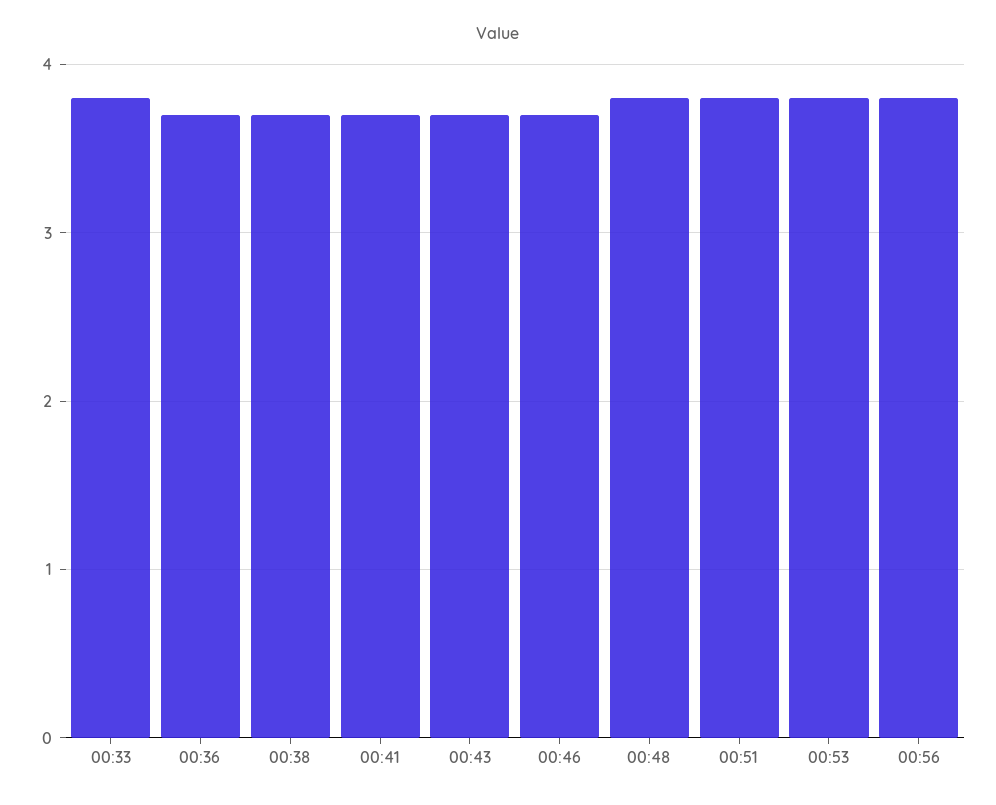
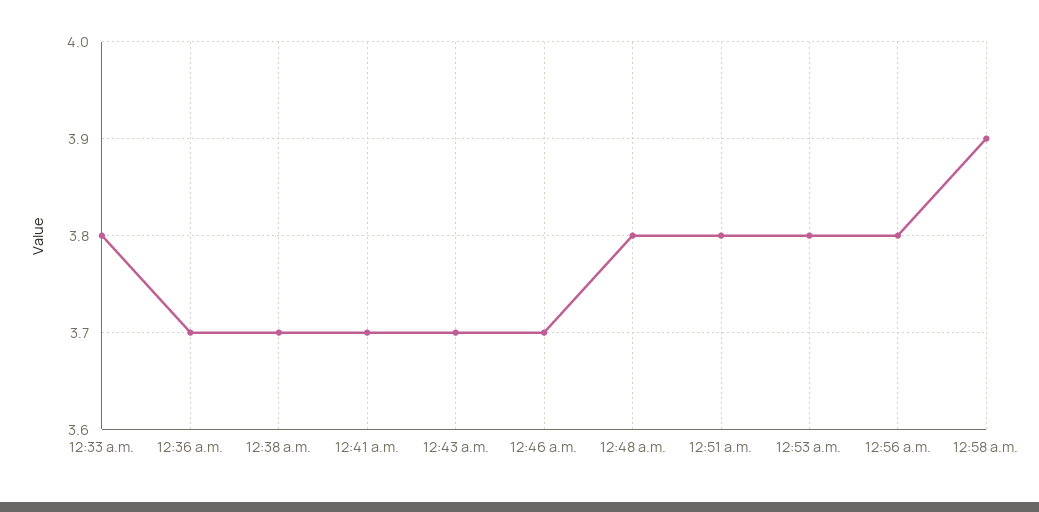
12:58 a.m.: none -> 3.9

